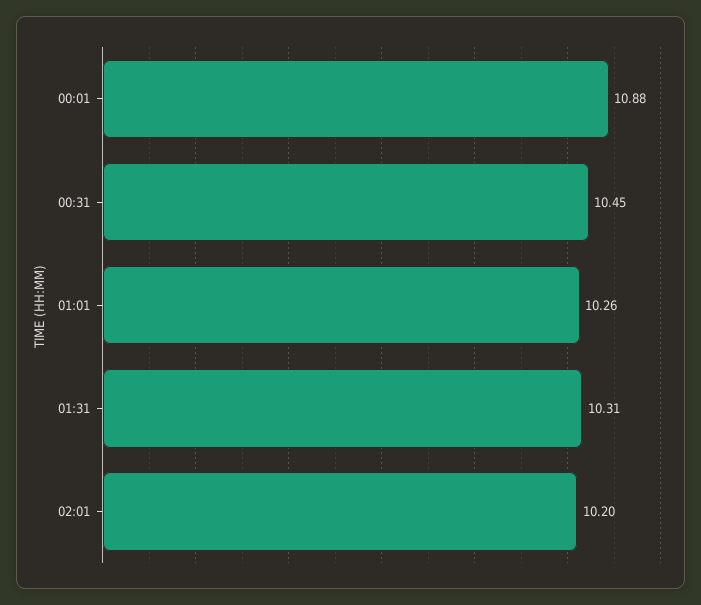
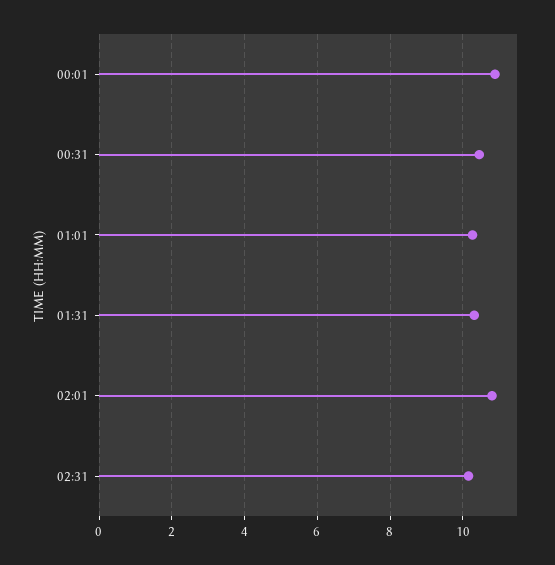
02:01: 10.2 -> 10.8
02:31: none -> 10.2

